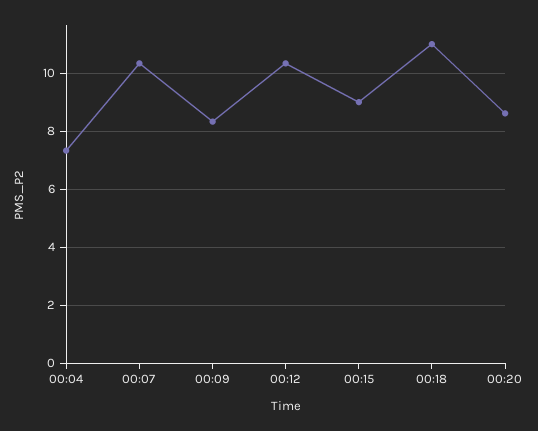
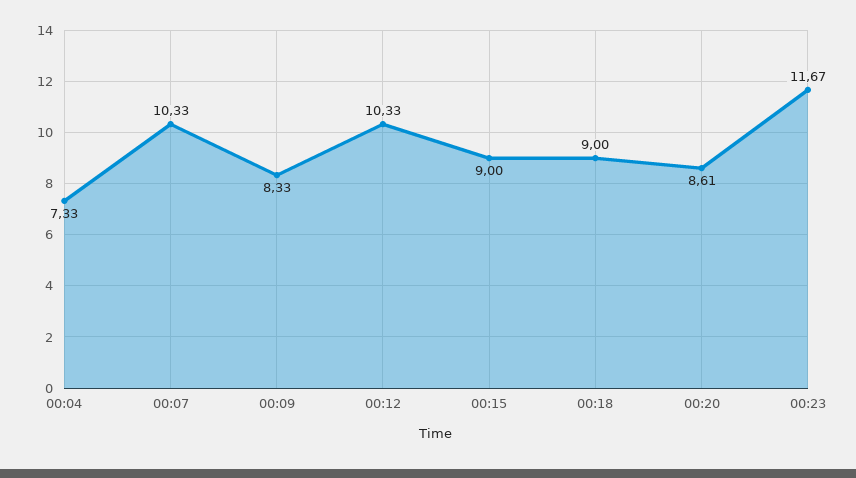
00:18: 11 -> 9
00:23: none -> 11.67

